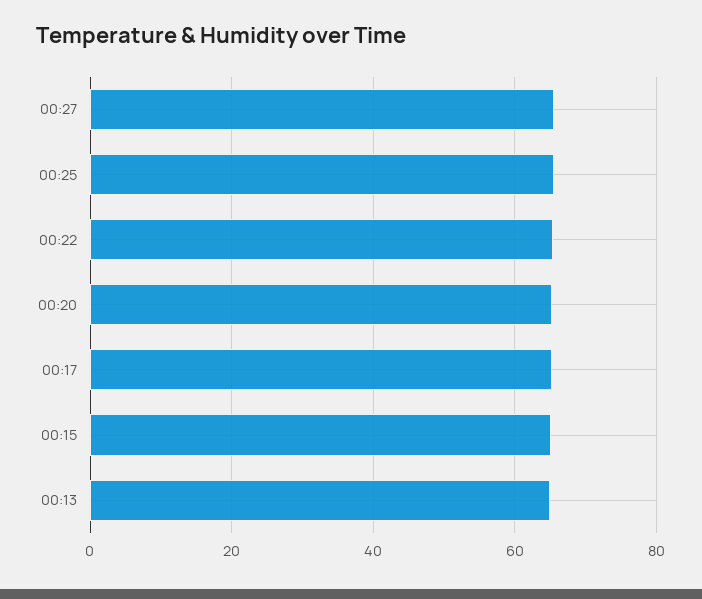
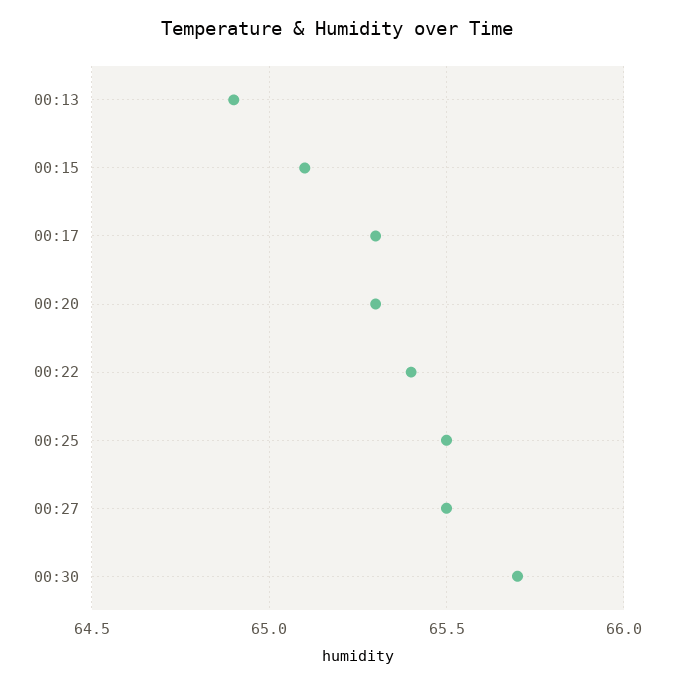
00:30: none -> 65.7

